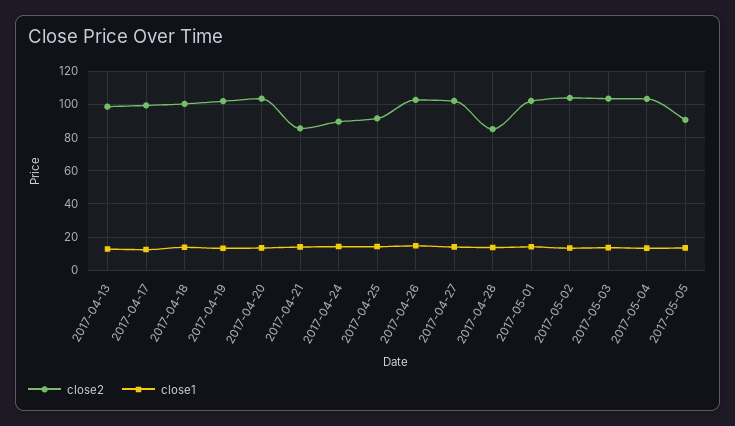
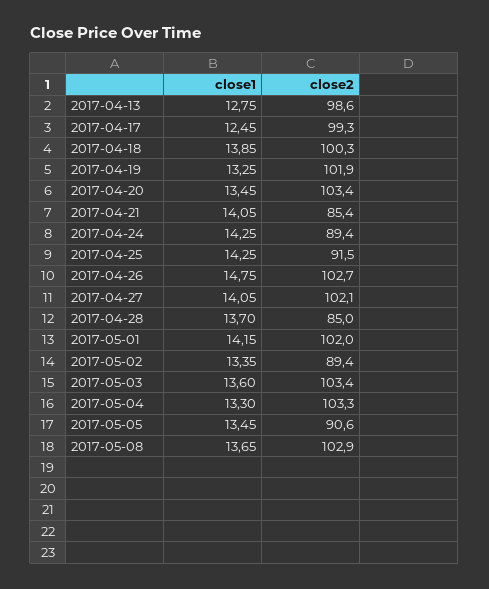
close2, 2017-05-02: 105 -> 89.4
close1, 2017-05-08: none -> 13.65
close2, 2017-05-08: none -> 102.9

